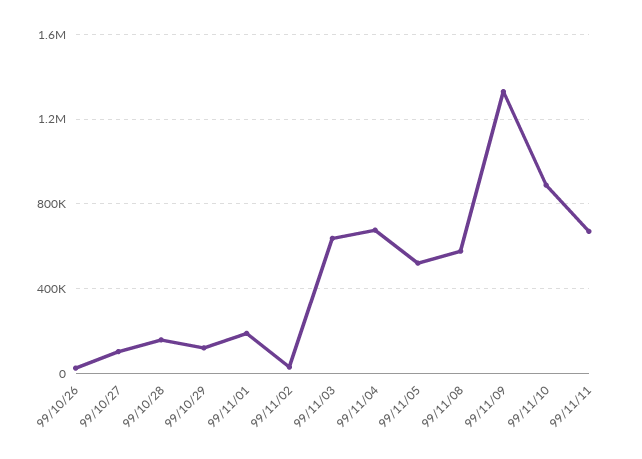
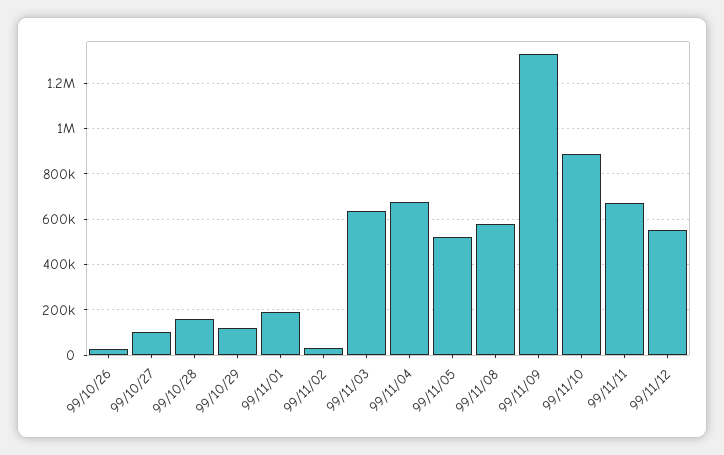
99/11/12: none -> 550000

